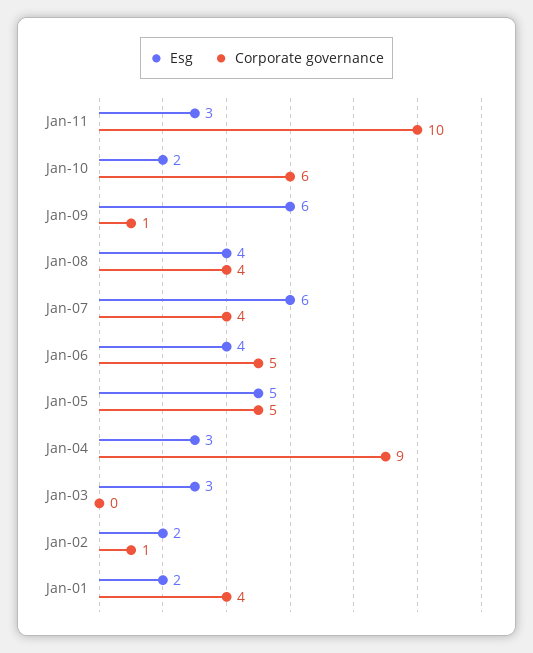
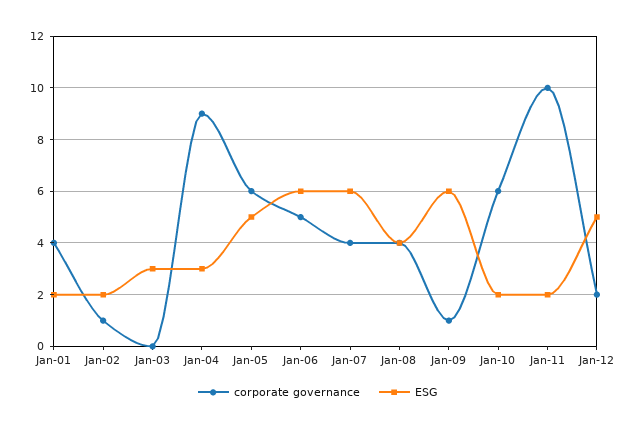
Esg, Jan-11: 3 -> 2
Esg, Jan-06: 4 -> 6
Corporate governance, Jan-05: 5 -> 6
Corporate governance, Jan-12: none -> 2
Esg, Jan-12: none -> 5

